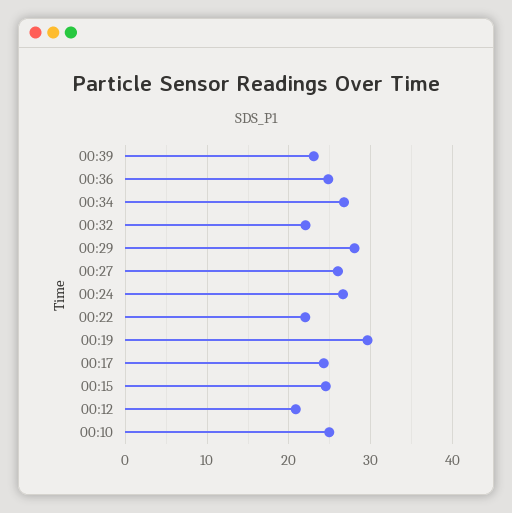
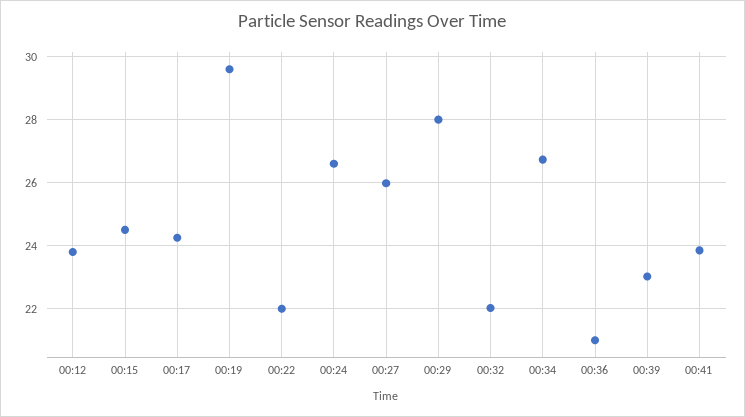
00:36: 25 -> 21
00:12: 21 -> 23.8
00:10: 25 -> none
00:41: none -> 23.8

